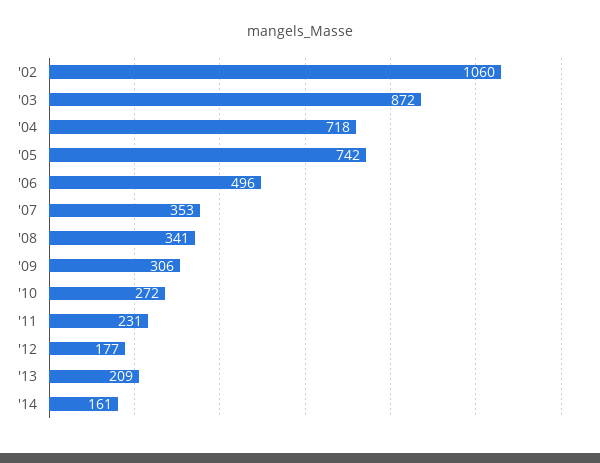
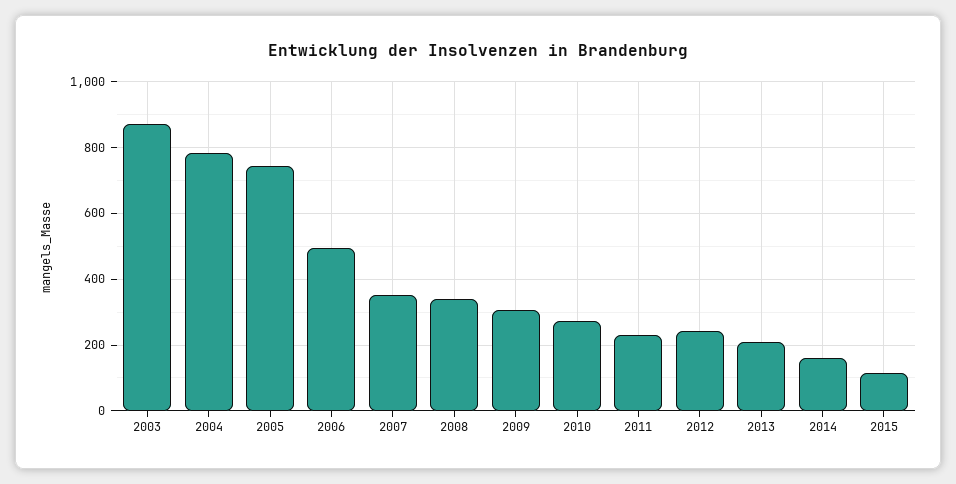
'02: 1060 -> none
'04: 718 -> 780
'12: 177 -> 240
2015: none -> 120

